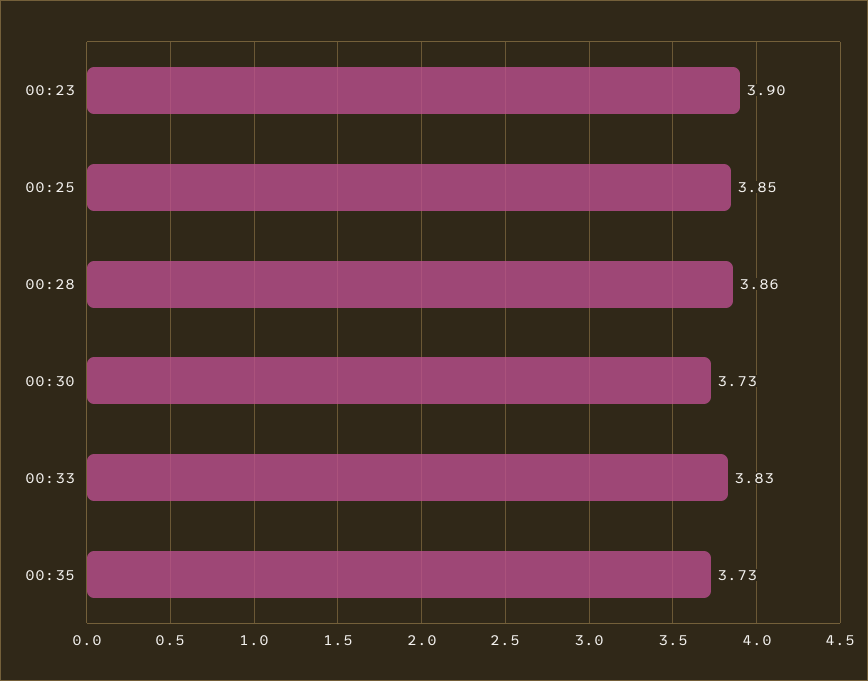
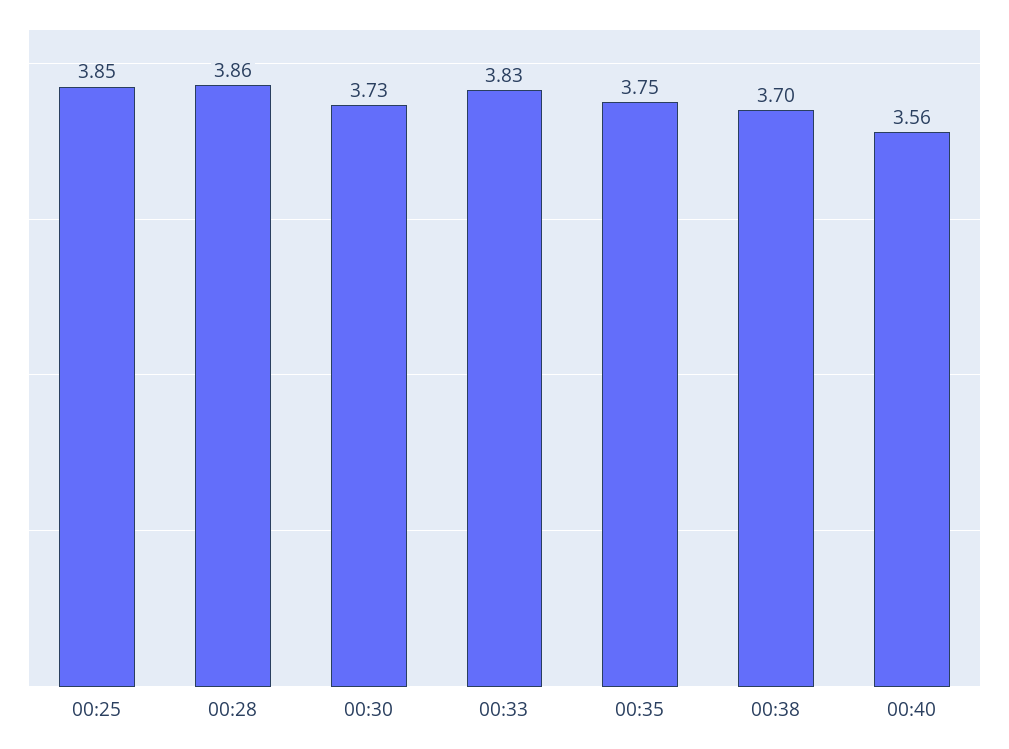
00:23: 3.9 -> none
00:35: 3.73 -> 3.75
00:38: none -> 3.7
00:40: none -> 3.56

